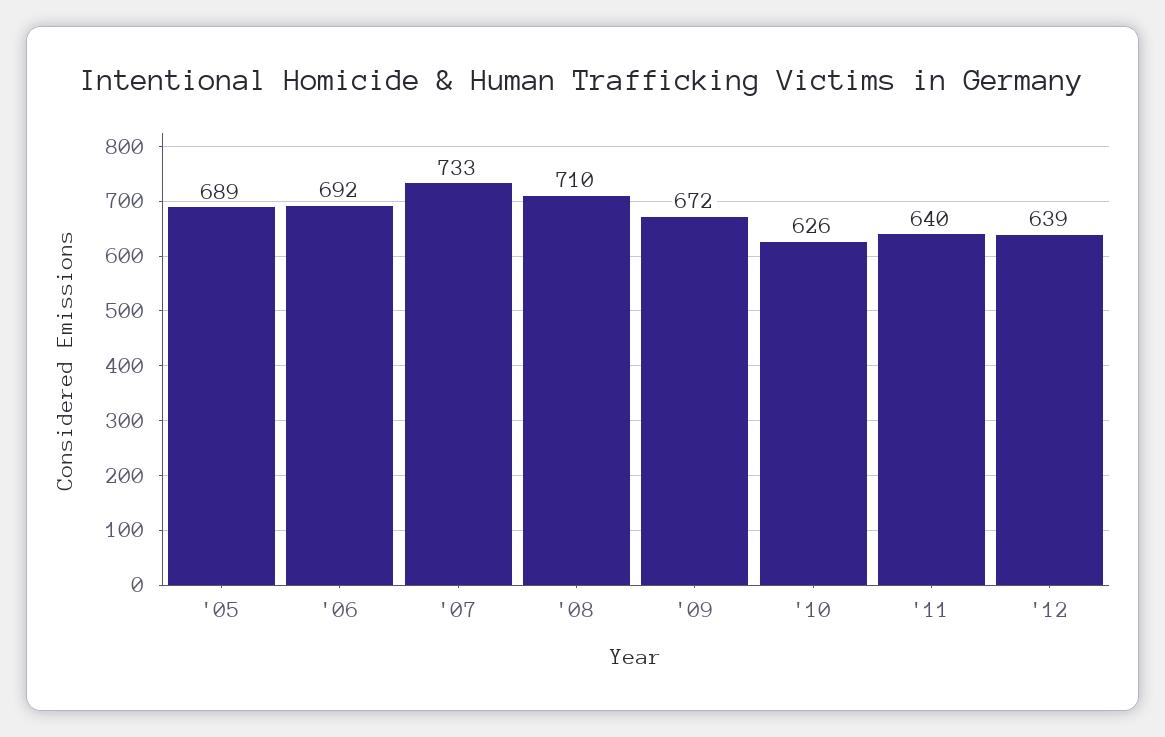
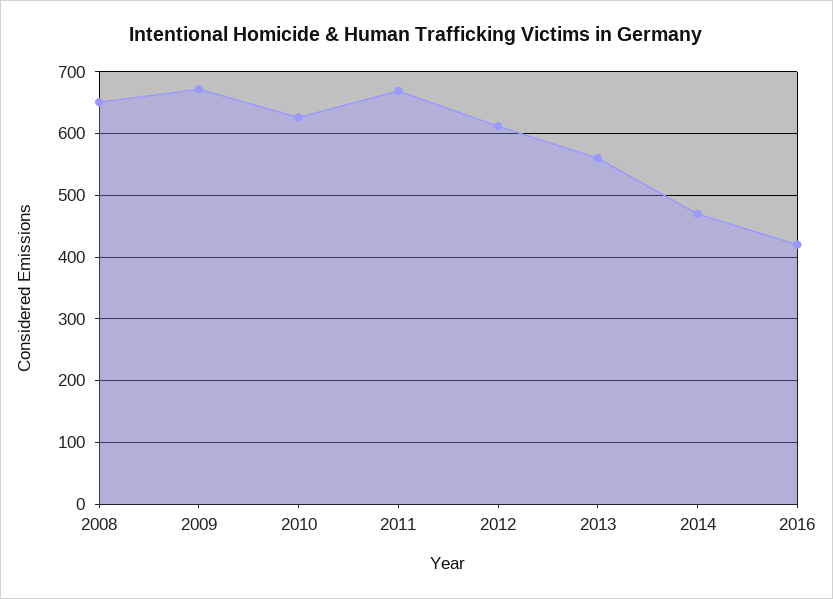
'05: 689 -> none
'06: 692 -> none
'07: 733 -> none
'08: 710 -> 650
'11: 640 -> 670
'12: 639 -> 610
2013: none -> 560
2014: none -> 470
2016: none -> 420

